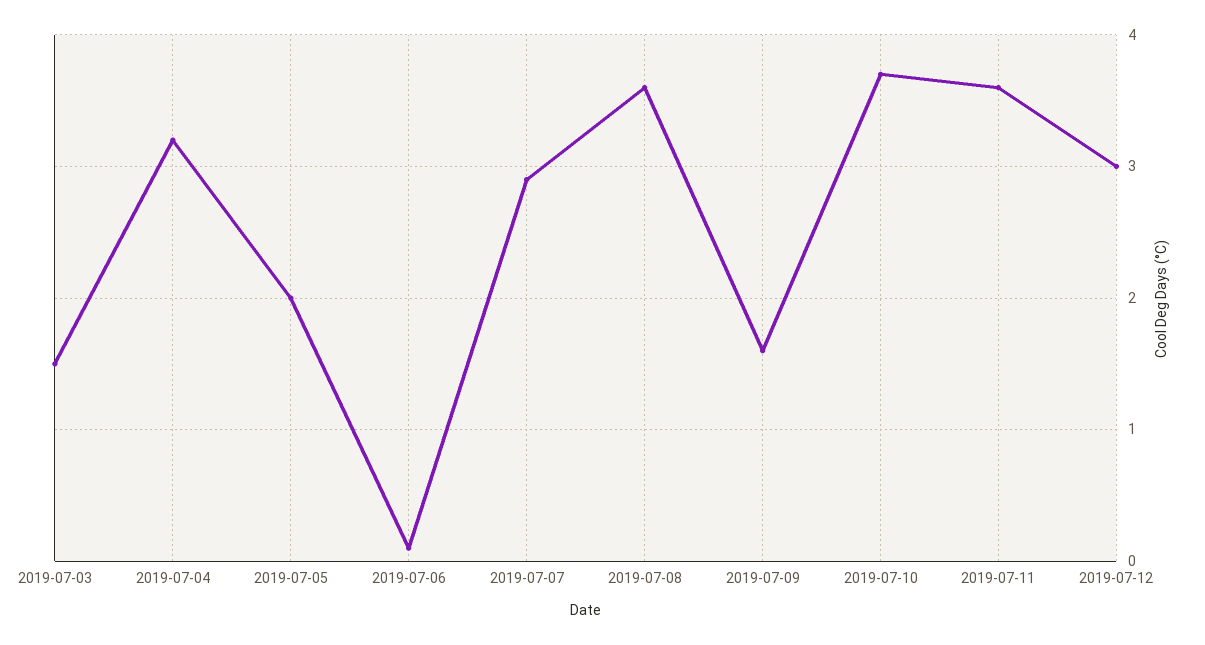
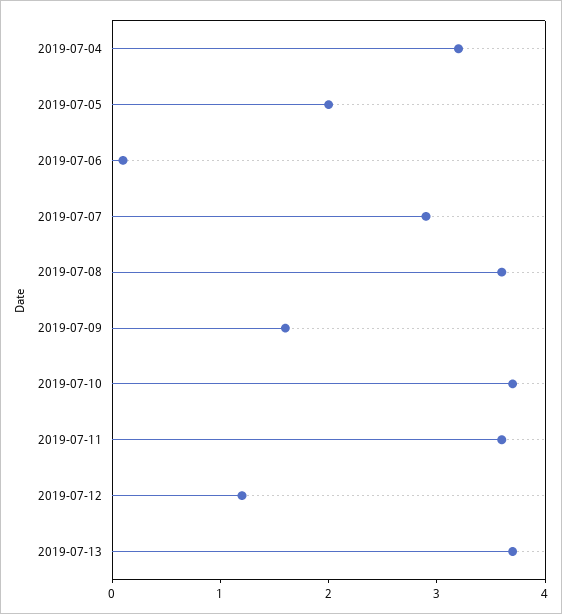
2019-07-03: 1.5 -> none
2019-07-12: 3 -> 1.2
2019-07-13: none -> 3.7

